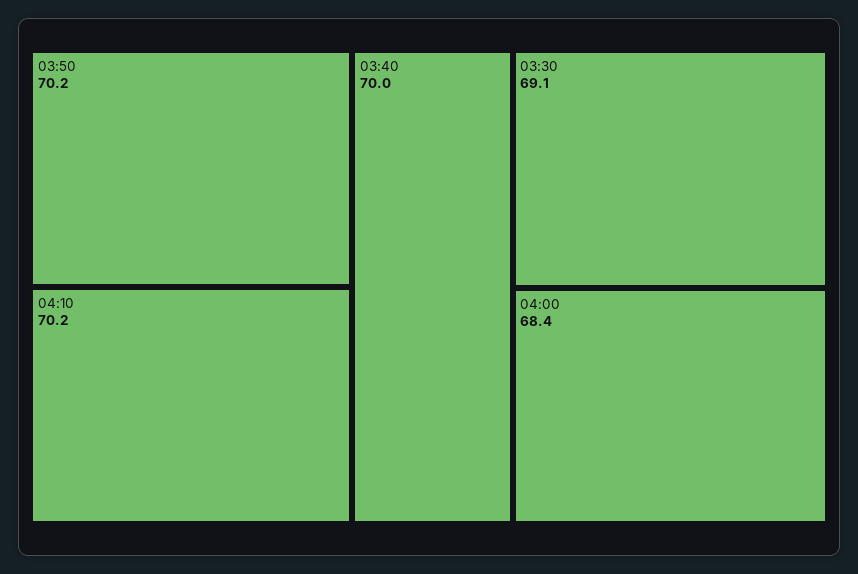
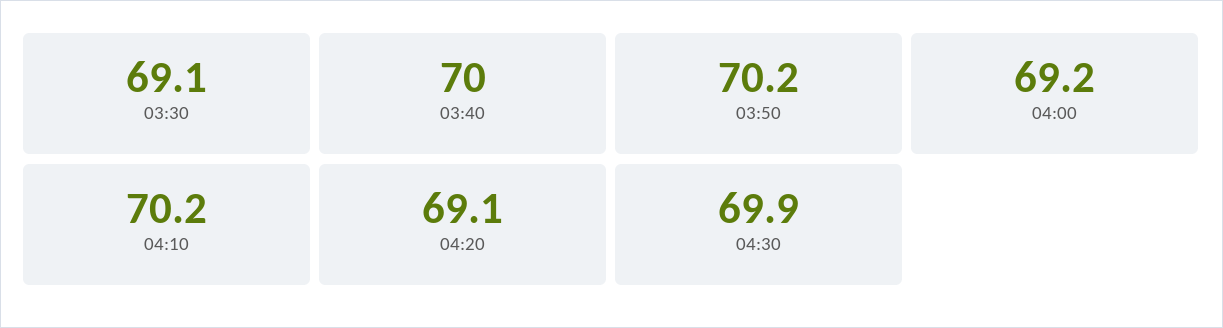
04:00: 68.4 -> 69.2
04:20: none -> 69.1
04:30: none -> 69.9

